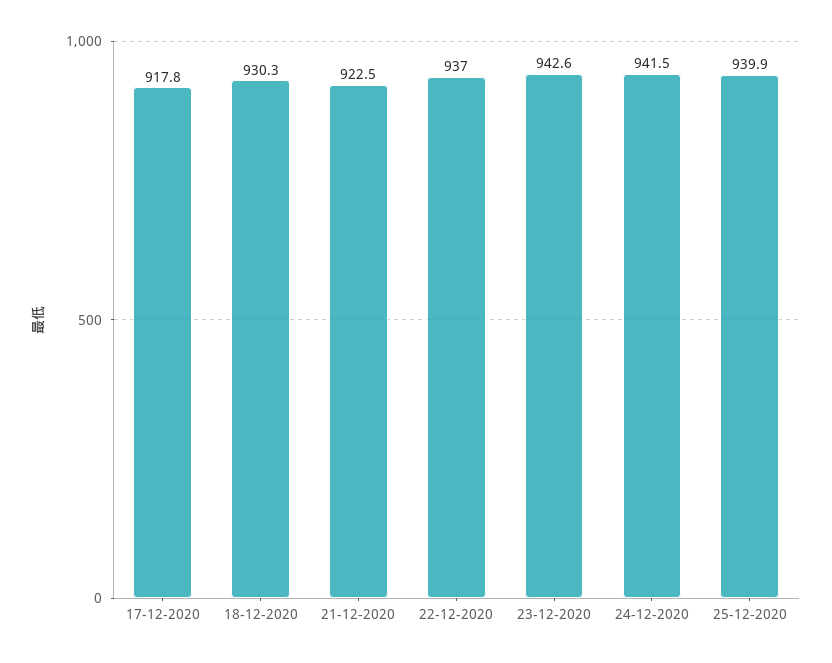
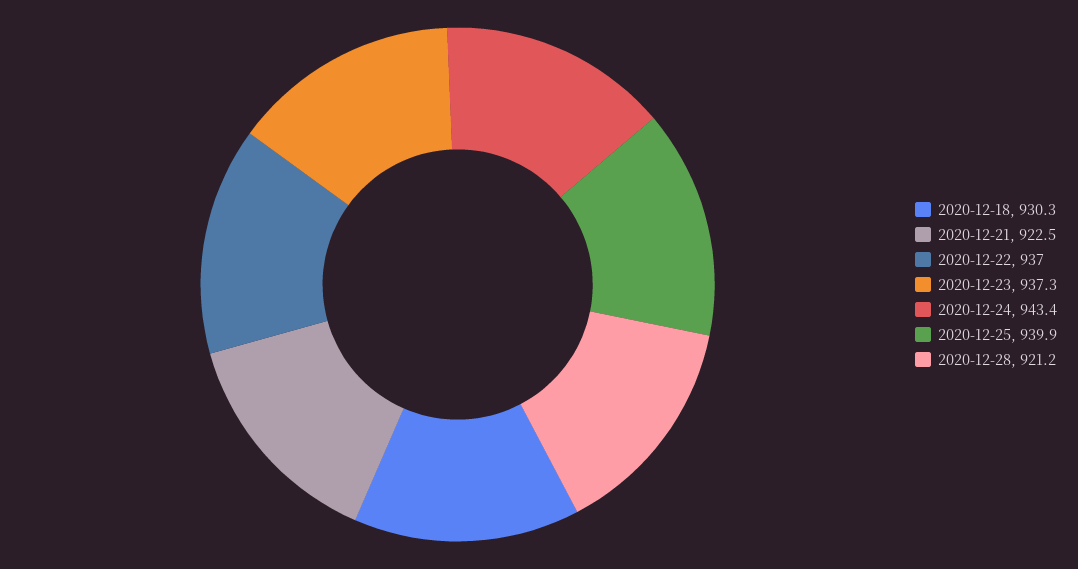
17-12-2020: 917.8 -> none
23-12-2020: 942.6 -> 937.3
24-12-2020: 941.5 -> 943.4
2020-12-28: none -> 921.2

